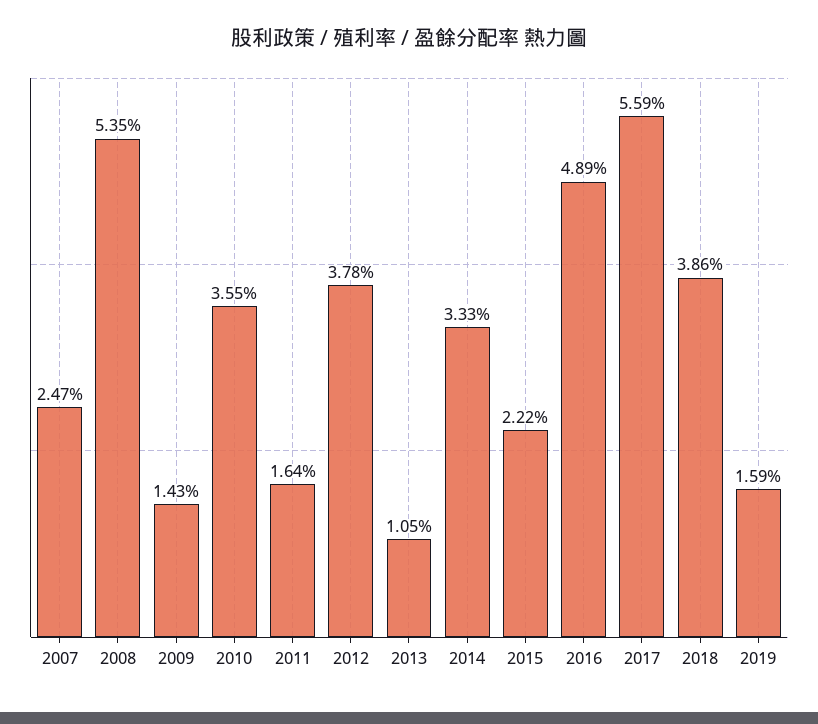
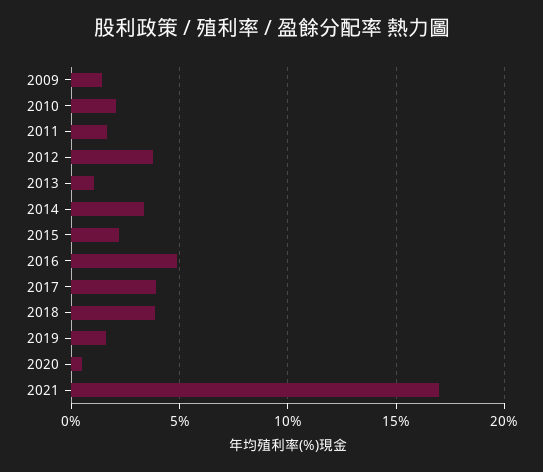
2007: 2.47 -> none
2008: 5.35 -> none
2010: 3.55 -> 2
2017: 5.59 -> 4
2020: none -> 0.5
2021: none -> 17

